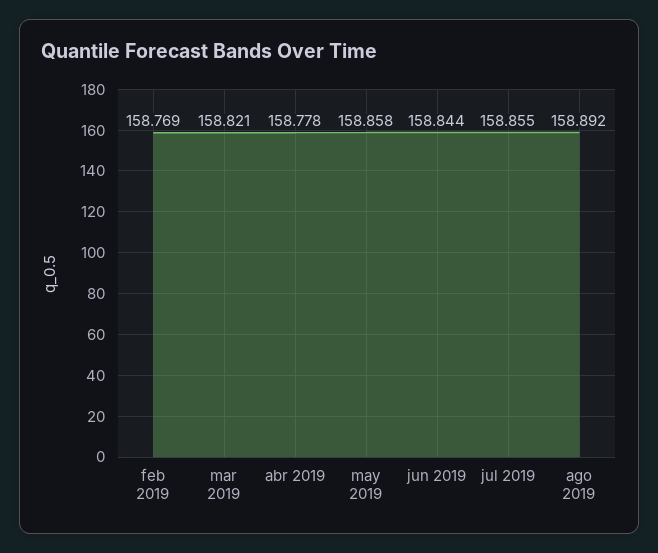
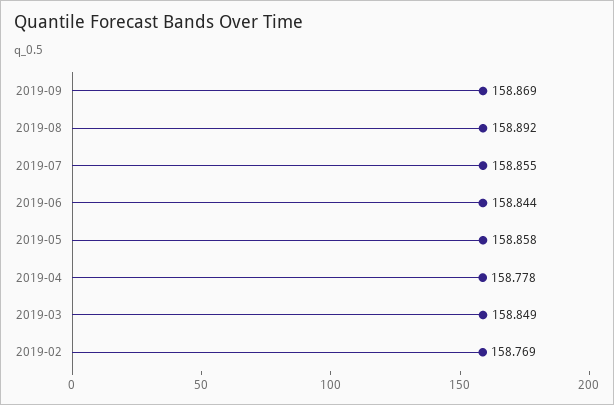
mar 2019: 158.821 -> 158.849
2019-09: none -> 158.869

